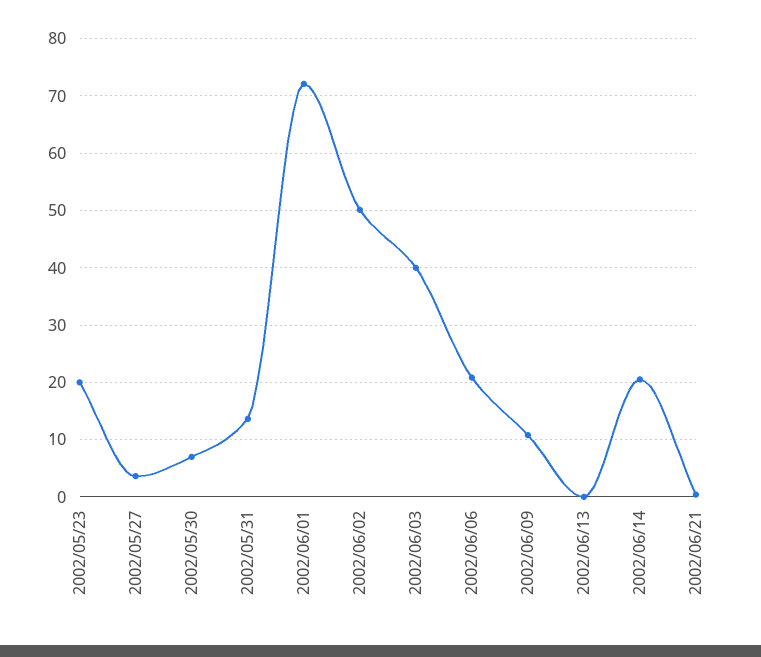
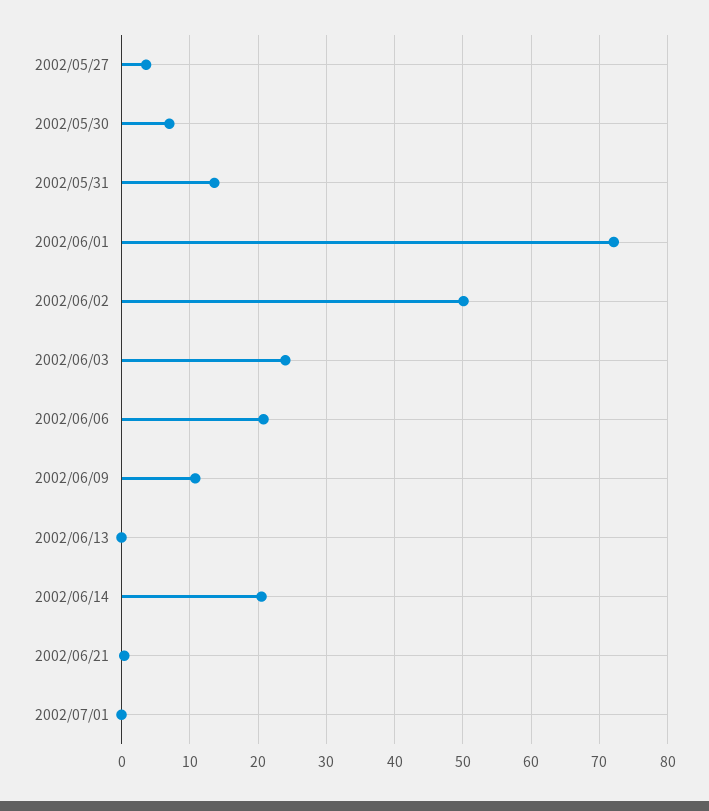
2002/05/23: 20 -> none
2002/06/03: 40 -> 24
2002/07/01: none -> 0

